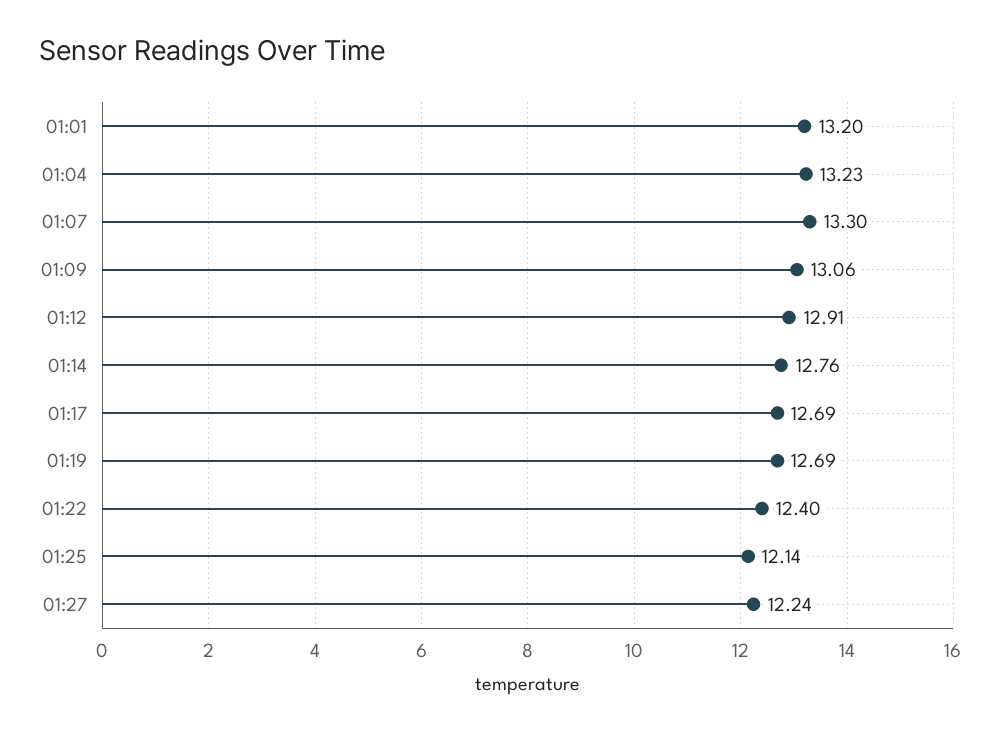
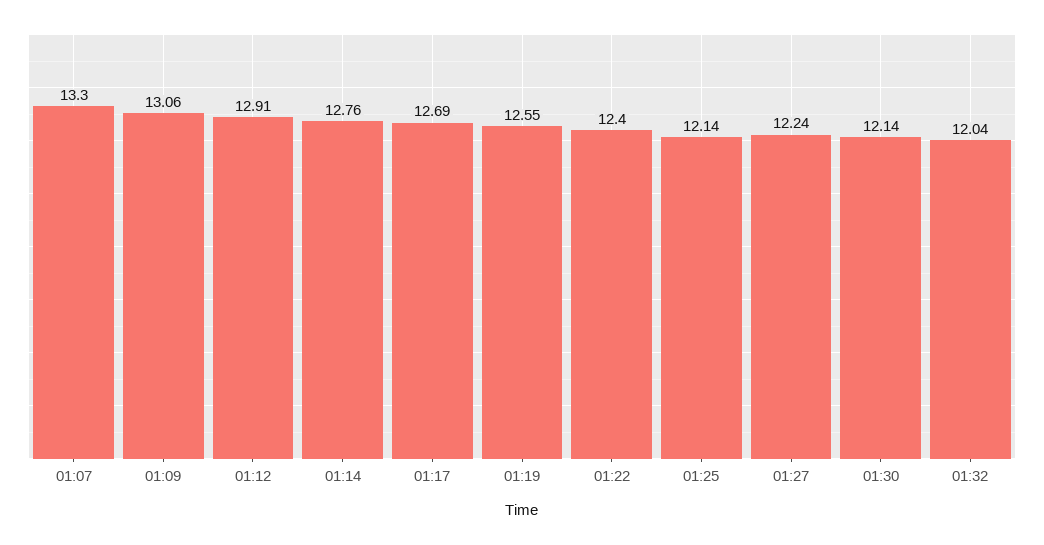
01:01: 13.2 -> none
01:04: 13.23 -> none
01:19: 12.69 -> 12.55
01:30: none -> 12.14
01:32: none -> 12.04

